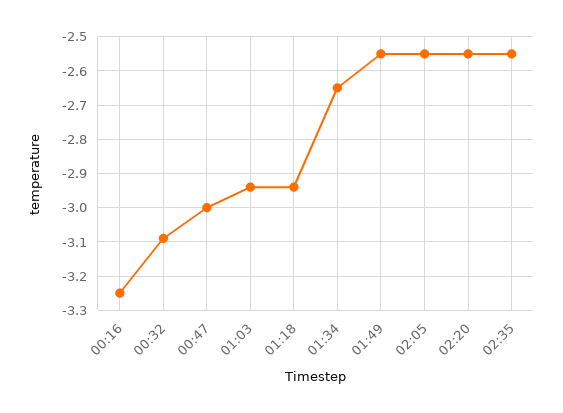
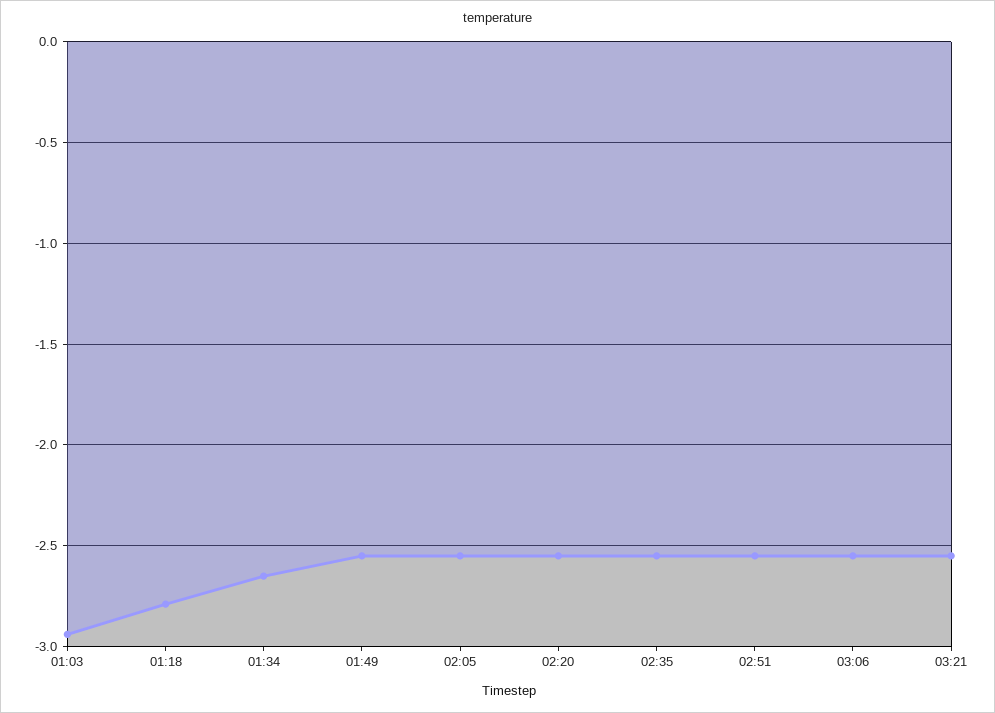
00:16: -3.25 -> none
00:32: -3.1 -> none
00:47: -3 -> none
01:18: -2.95 -> -2.8
02:51: none -> -2.55
03:06: none -> -2.55
03:21: none -> -2.55

